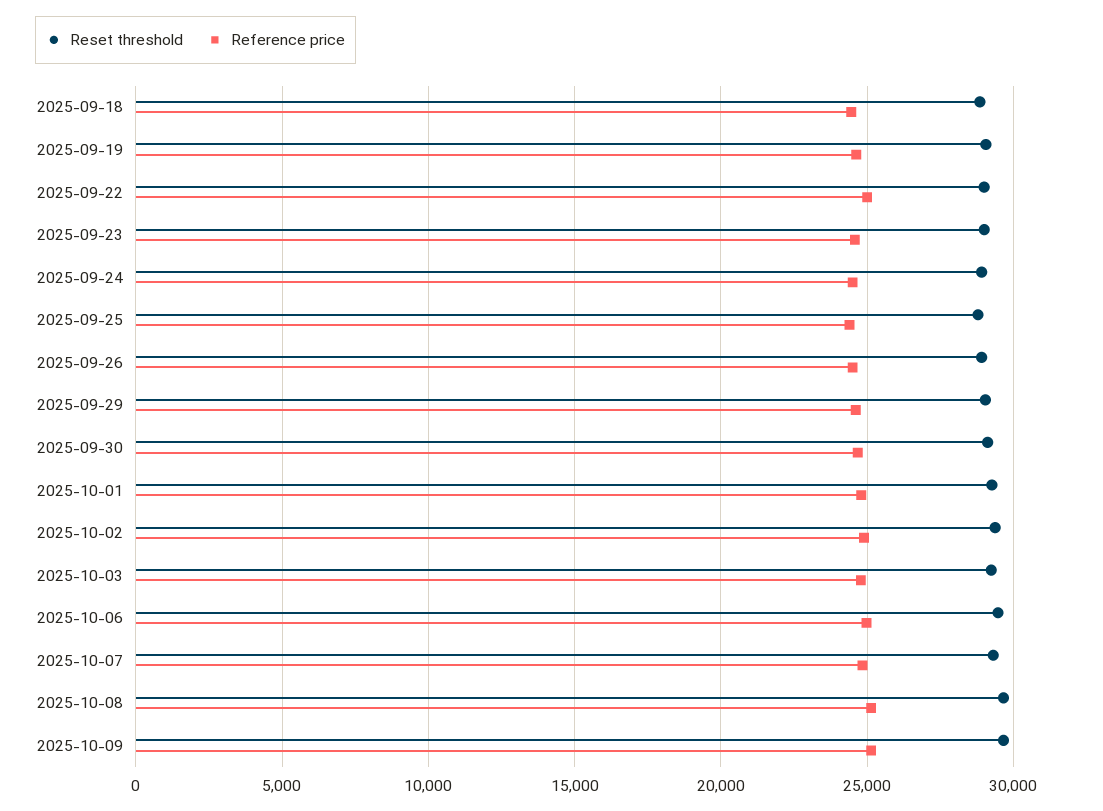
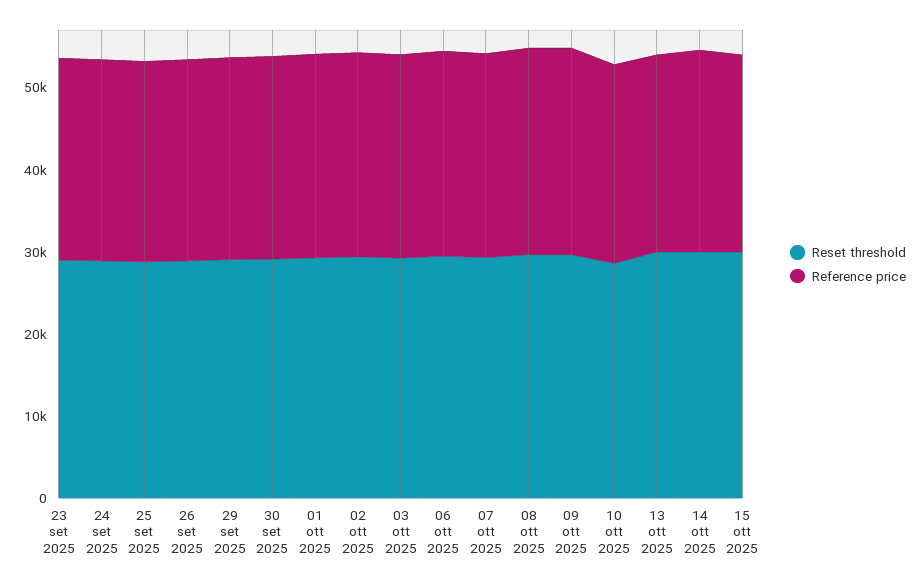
Reset threshold, 2025-09-18: 29000 -> none
Reference price, 2025-09-18: 24500 -> none
Reset threshold, 2025-09-19: 29000 -> none
Reference price, 2025-09-19: 24500 -> none
Reset threshold, 2025-09-22: 29000 -> none
Reference price, 2025-09-22: 25000 -> none
Reset threshold, 10 ott 2025: none -> 28000
Reference price, 10 ott 2025: none -> 24000
Reset threshold, 13 ott 2025: none -> 30000
Reference price, 13 ott 2025: none -> 24000
Reset threshold, 14 ott 2025: none -> 30000
Reference price, 14 ott 2025: none -> 24000
Reset threshold, 15 ott 2025: none -> 30000
Reference price, 15 ott 2025: none -> 24000

